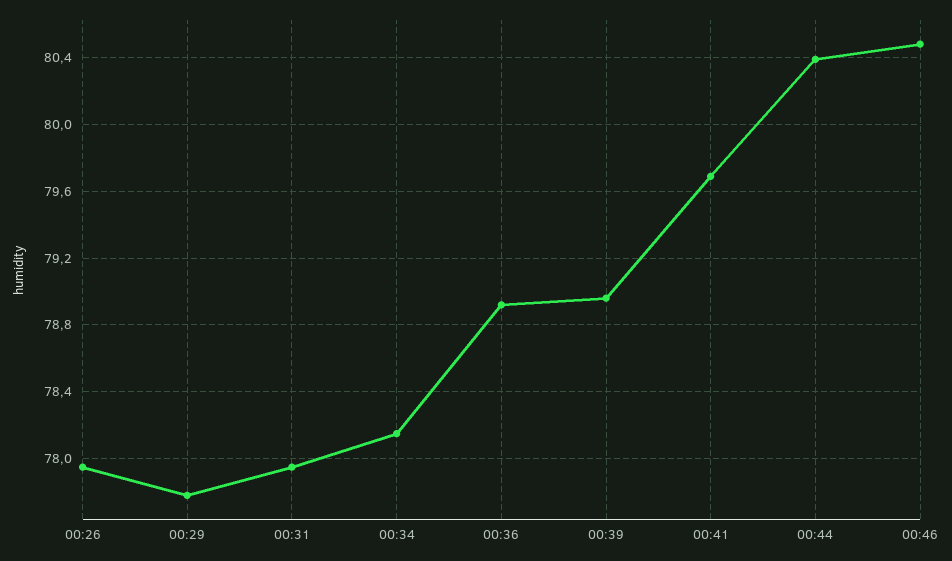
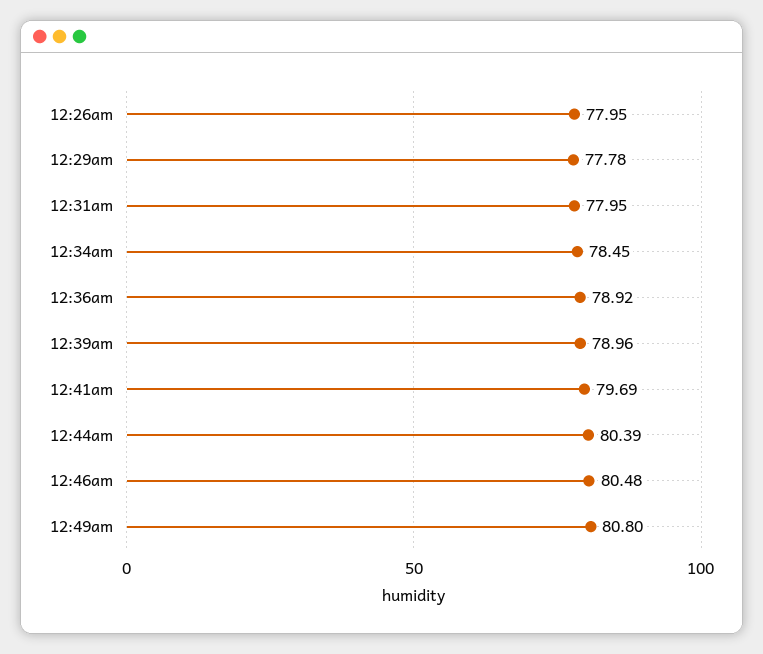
00:34: 78.15 -> 78.45
12:49am: none -> 80.8

